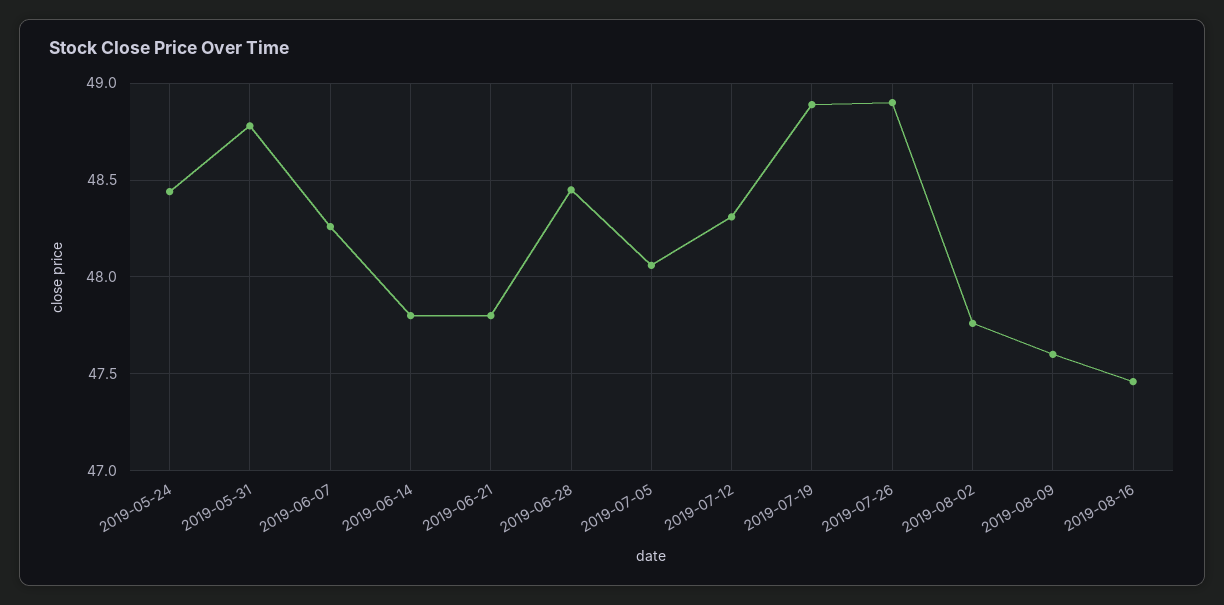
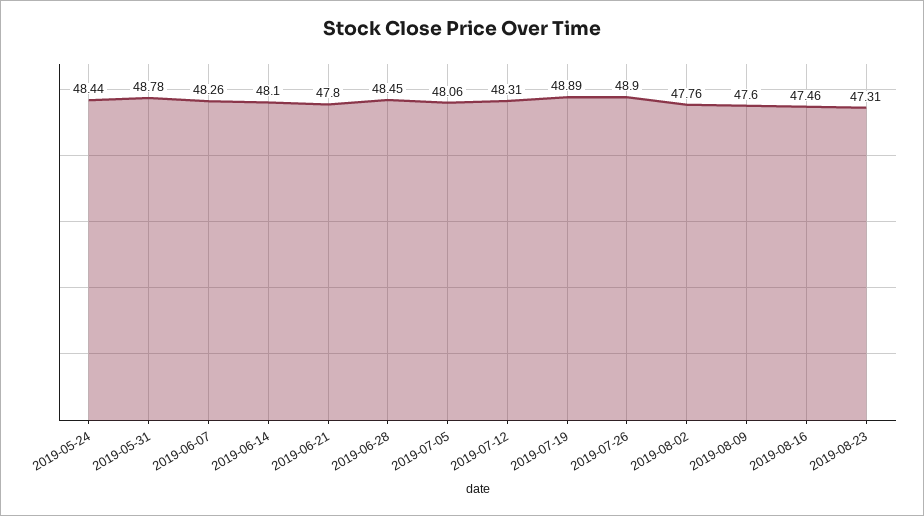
2019-06-14: 47.8 -> 48.1
2019-08-23: none -> 47.31

